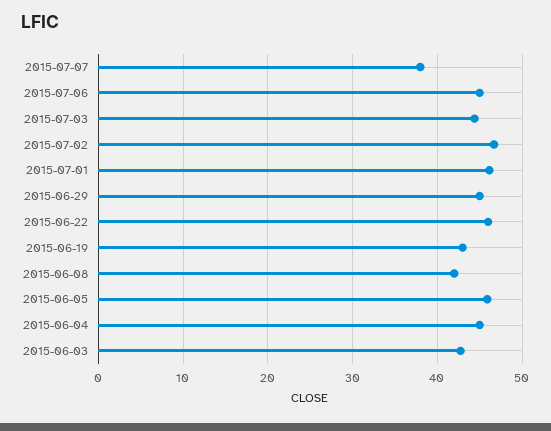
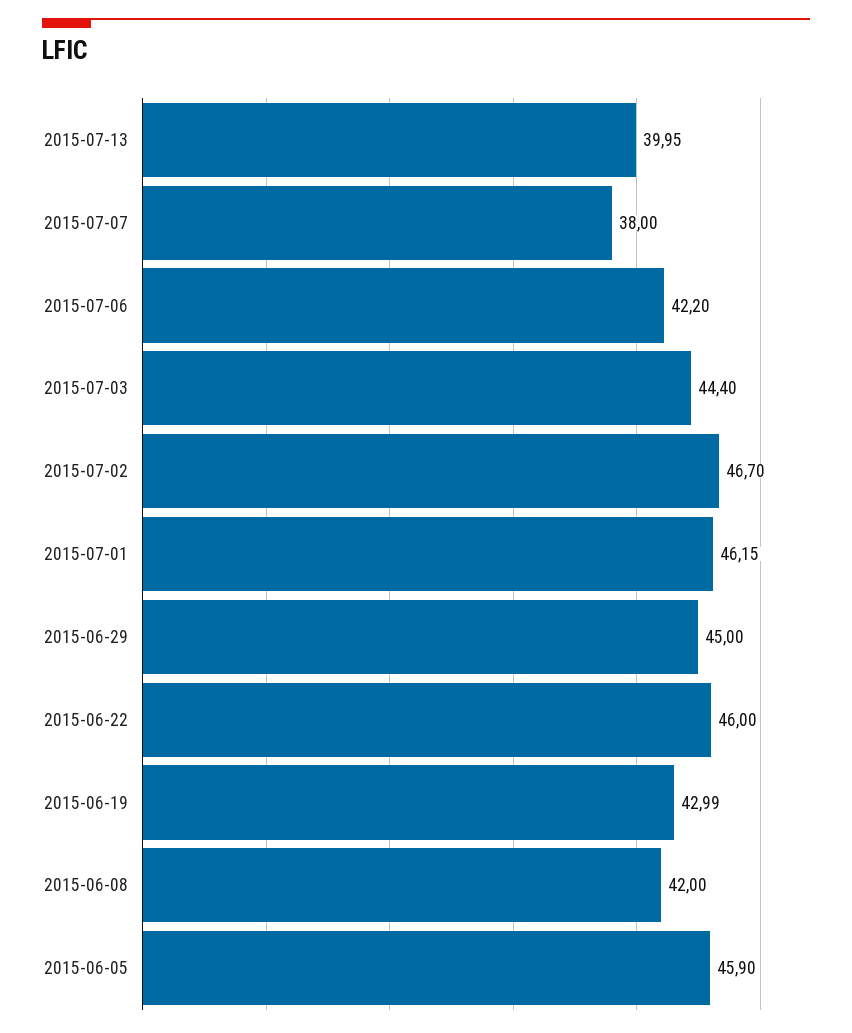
2015-07-06: 45 -> 42.2
2015-06-04: 45 -> none
2015-06-03: 43 -> none
2015-07-13: none -> 39.95

